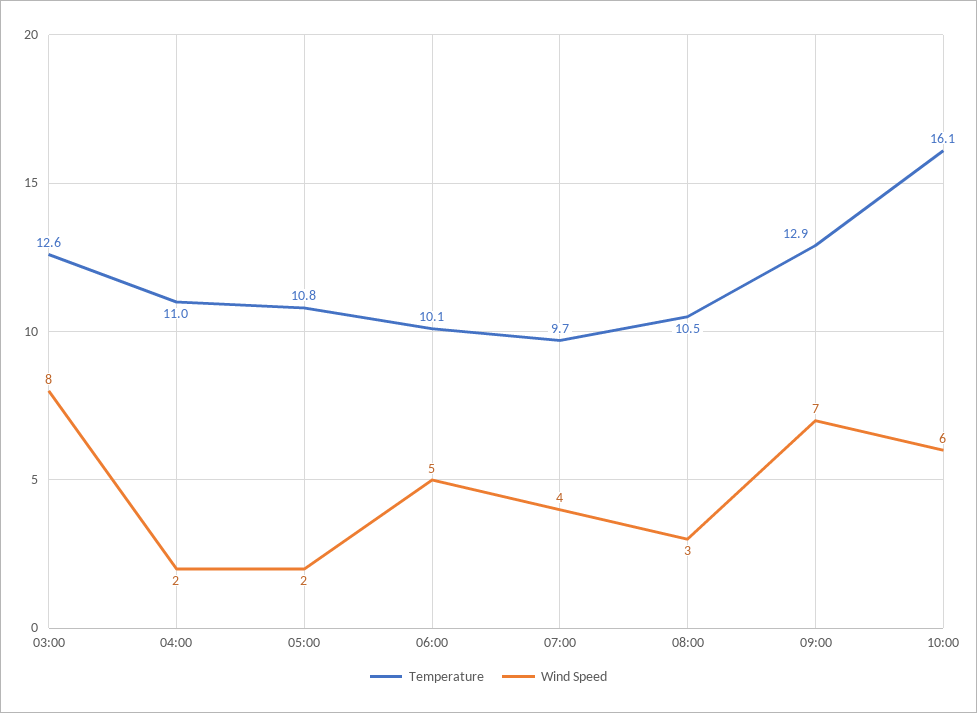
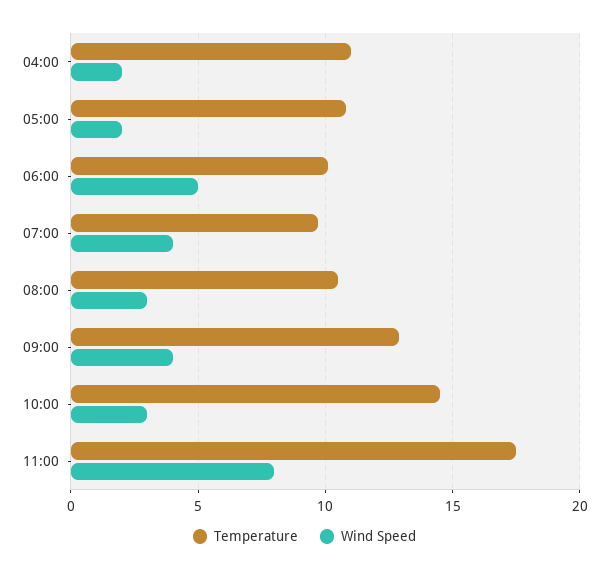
Temperature, 03:00: 12.6 -> none
Wind Speed, 03:00: 8 -> none
Wind Speed, 09:00: 7 -> 4
Temperature, 10:00: 16.1 -> 14.5
Wind Speed, 10:00: 6 -> 3
Temperature, 11:00: none -> 17.5
Wind Speed, 11:00: none -> 8

